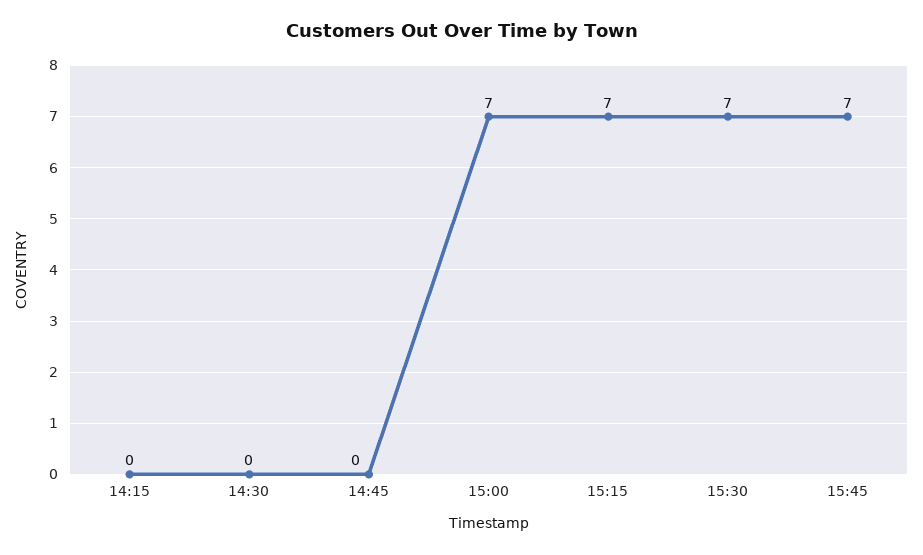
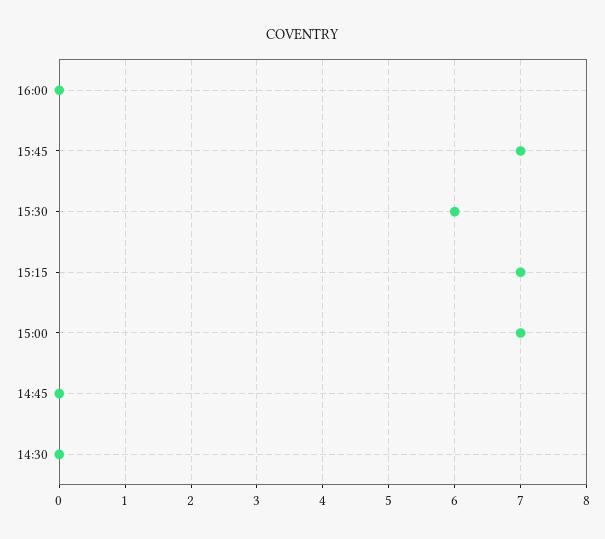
14:15: 0 -> none
15:30: 7 -> 6
16:00: none -> 0

